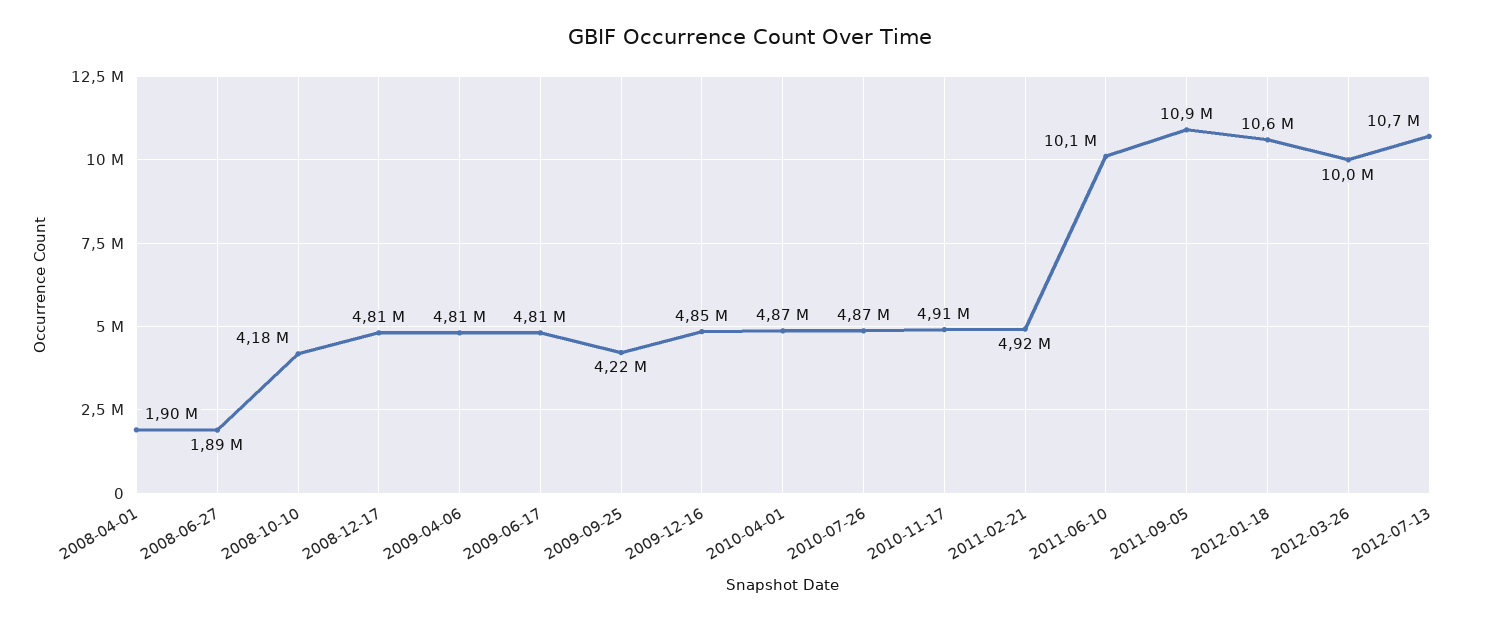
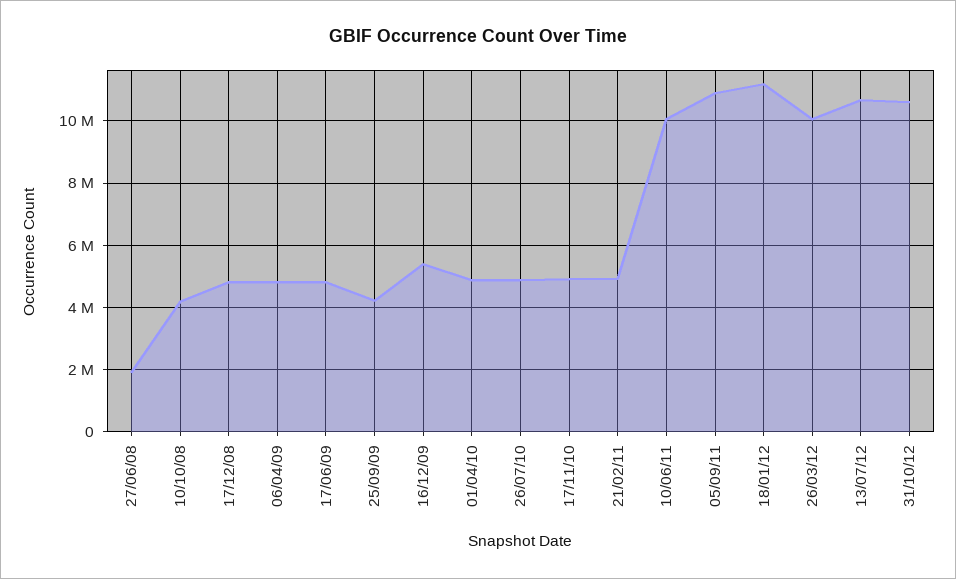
2008-04-01: 1900000 -> none
2009-12-16: 4850000 -> 5400000
2012-01-18: 10600000 -> 11200000
31/10/12: none -> 10600000

